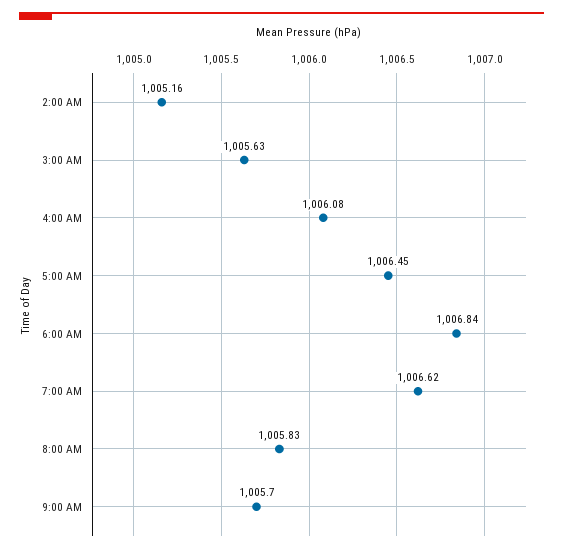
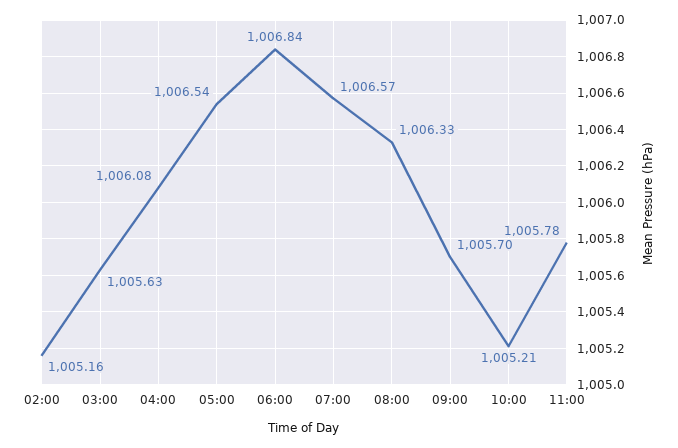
5:00 AM: 1006.45 -> 1006.54
7:00 AM: 1006.62 -> 1006.57
8:00 AM: 1005.83 -> 1006.33
10:00: none -> 1005.21
11:00: none -> 1005.78

